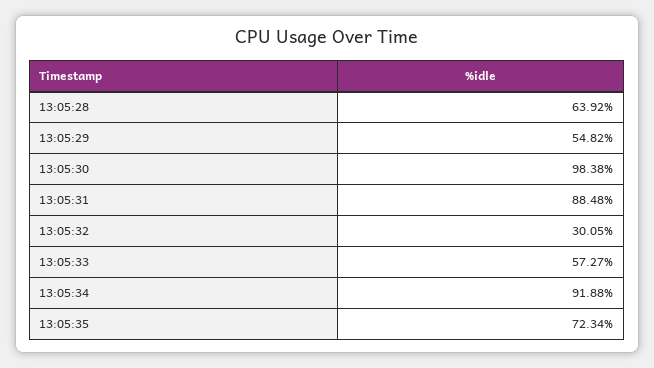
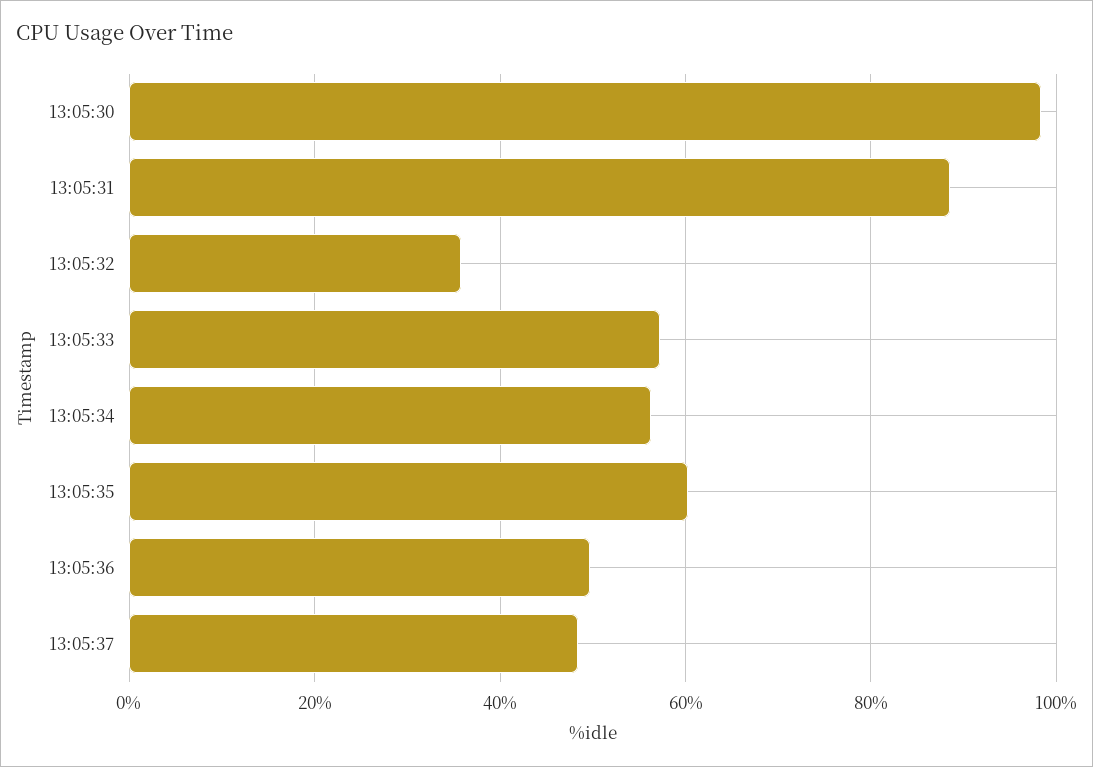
13:05:28: 63.92 -> none
13:05:29: 54.82 -> none
13:05:32: 30.05 -> 36
13:05:34: 91.88 -> 56
13:05:35: 72.34 -> 60
13:05:36: none -> 50
13:05:37: none -> 48

